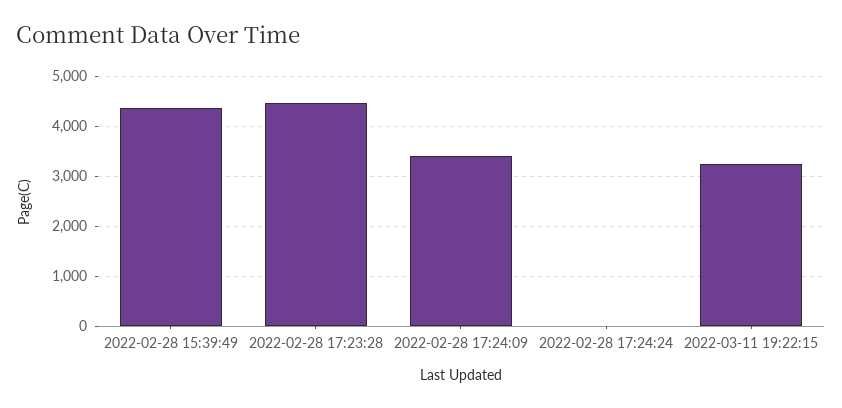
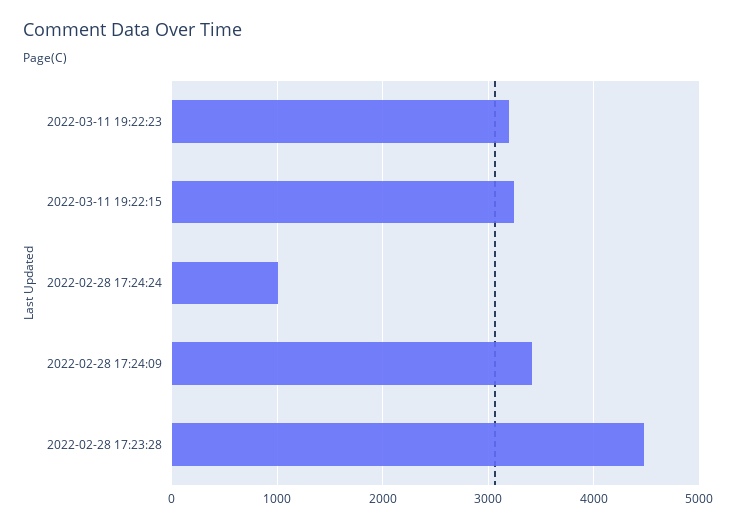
2022-02-28 15:39:49: 4400 -> none
2022-02-28 17:24:24: 0 -> 1000
2022-03-11 19:22:23: none -> 3200

